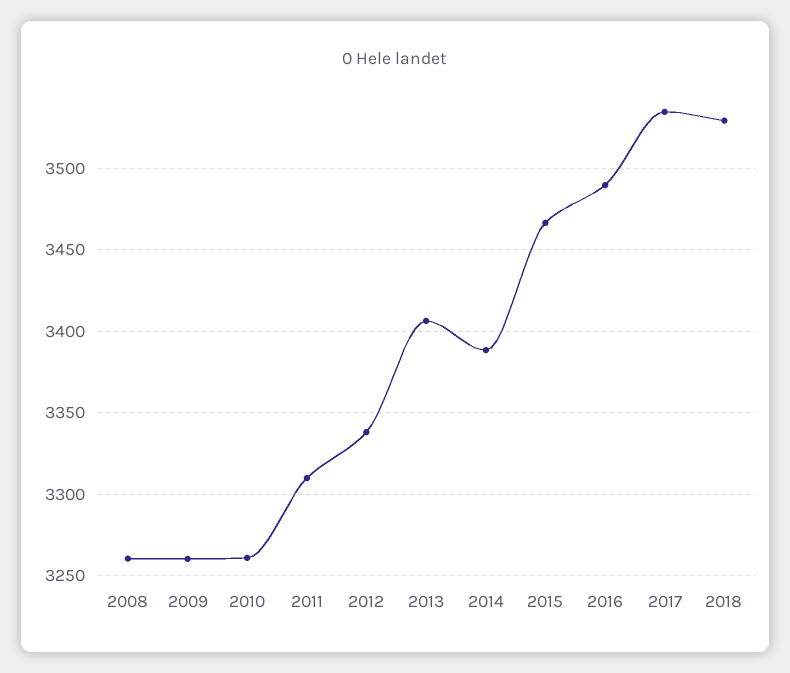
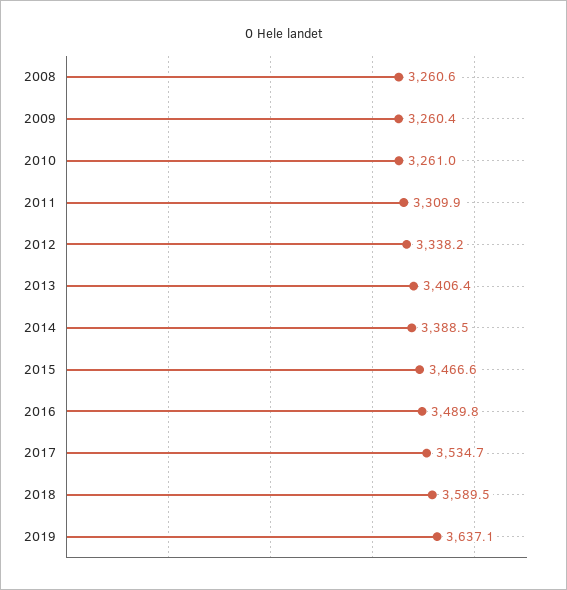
2018: 3530 -> 3589.5
2019: none -> 3637.1

